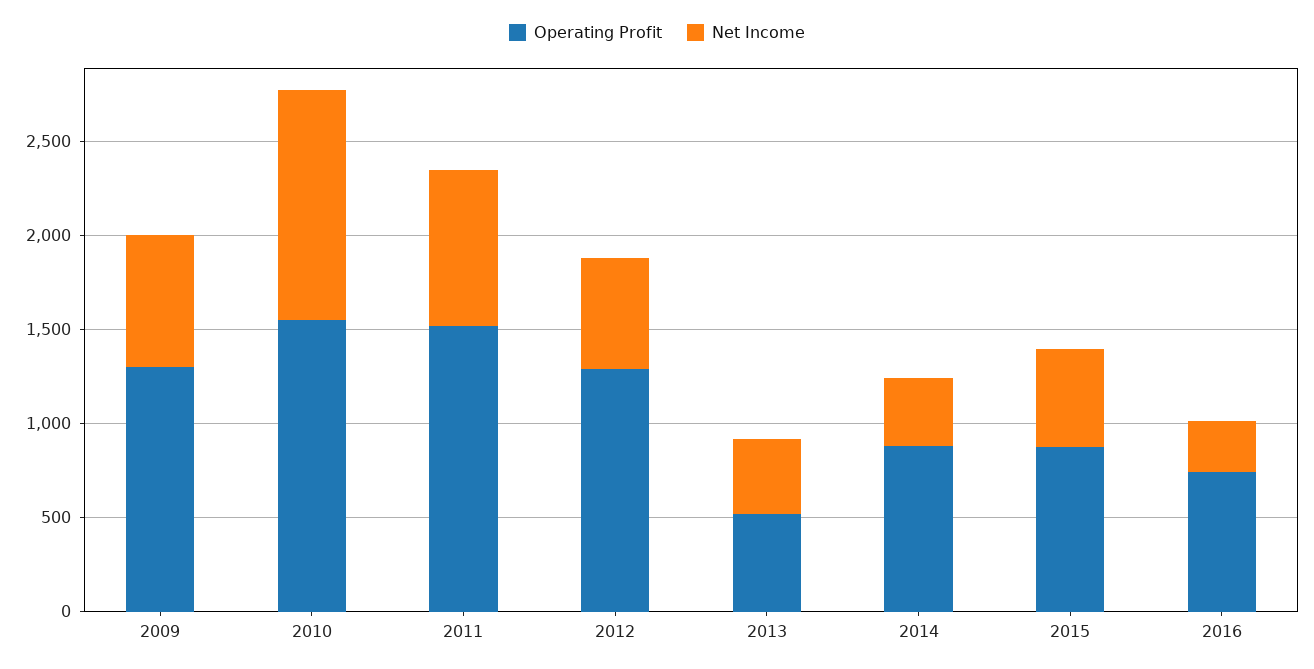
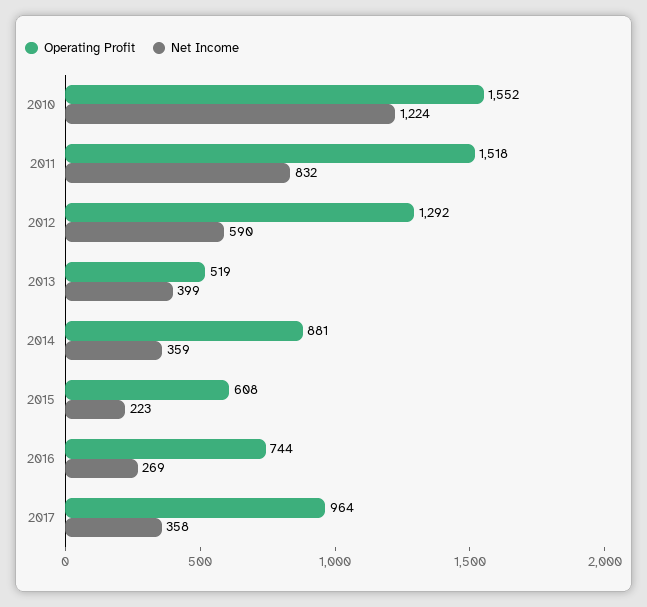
Operating Profit, 2009: 1300 -> none
Net Income, 2009: 700 -> none
Operating Profit, 2015: 900 -> 608
Net Income, 2015: 500 -> 223
Operating Profit, 2017: none -> 964
Net Income, 2017: none -> 358

